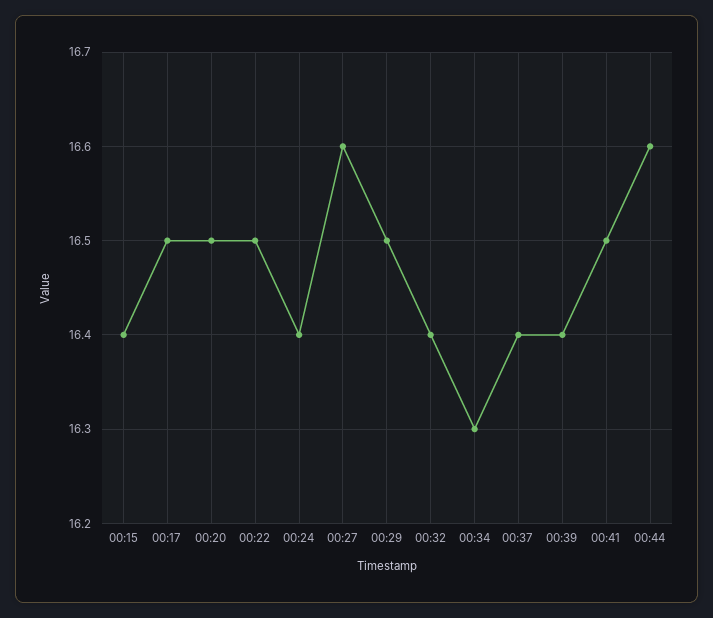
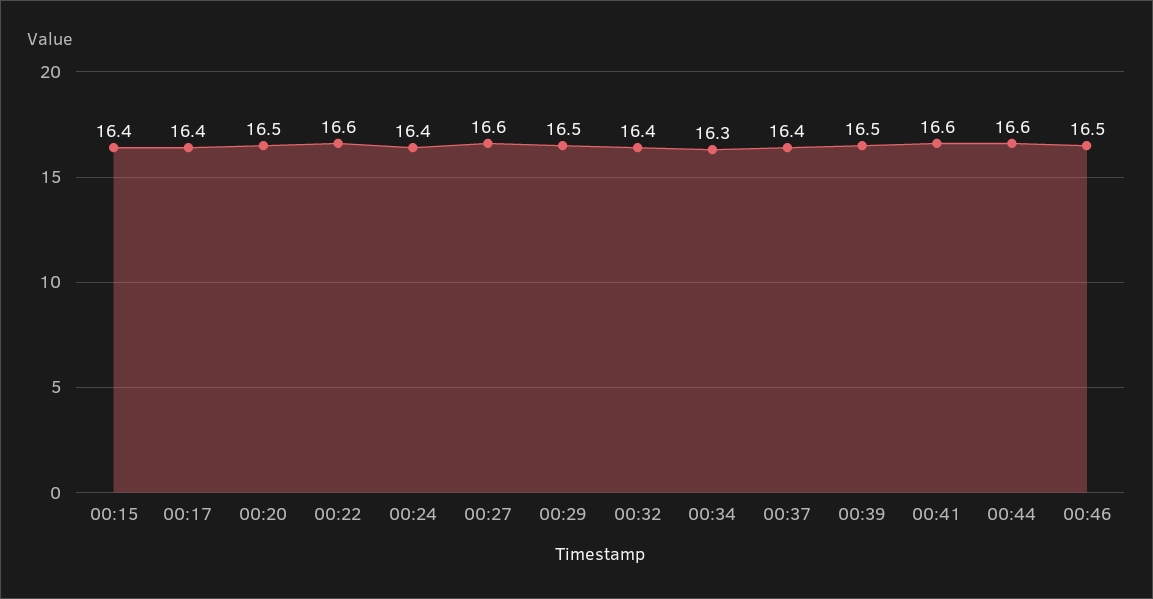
00:17: 16.5 -> 16.4
00:22: 16.5 -> 16.6
00:39: 16.4 -> 16.5
00:41: 16.5 -> 16.6
00:46: none -> 16.5

